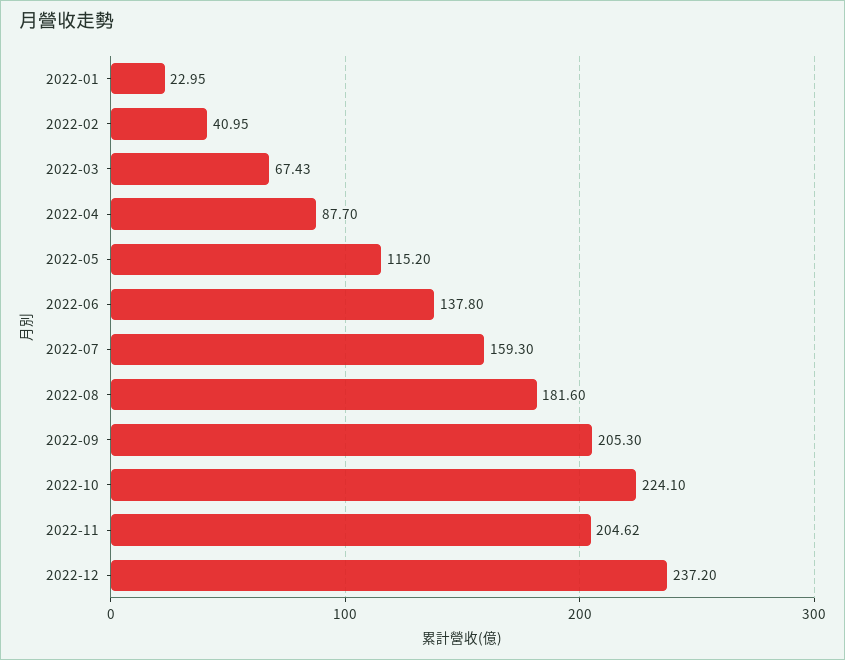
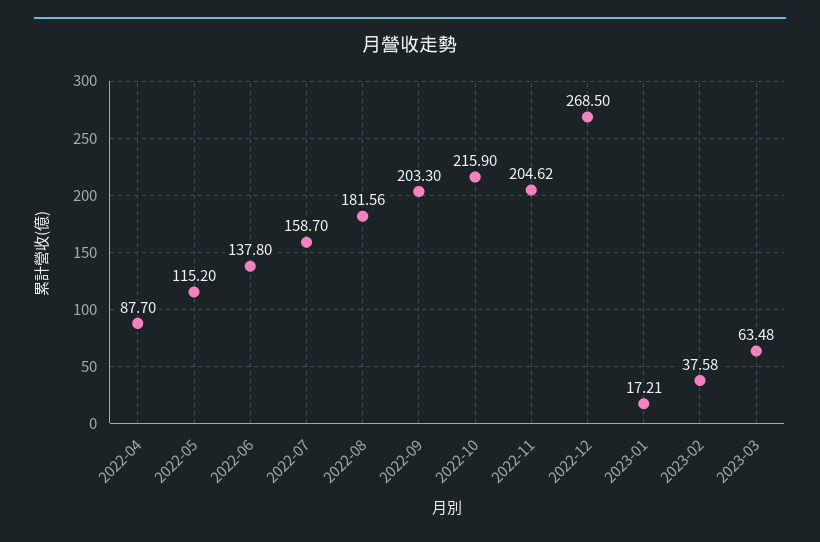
2022-01: 22.95 -> none
2022-02: 40.95 -> none
2022-03: 67.43 -> none
2022-07: 159.3 -> 158.7
2022-08: 181.6 -> 181.56
2022-09: 205.3 -> 203.3
2022-10: 224.1 -> 215.9
2022-12: 237.2 -> 268.5
2023-01: none -> 17.21
2023-02: none -> 37.58
2023-03: none -> 63.48

